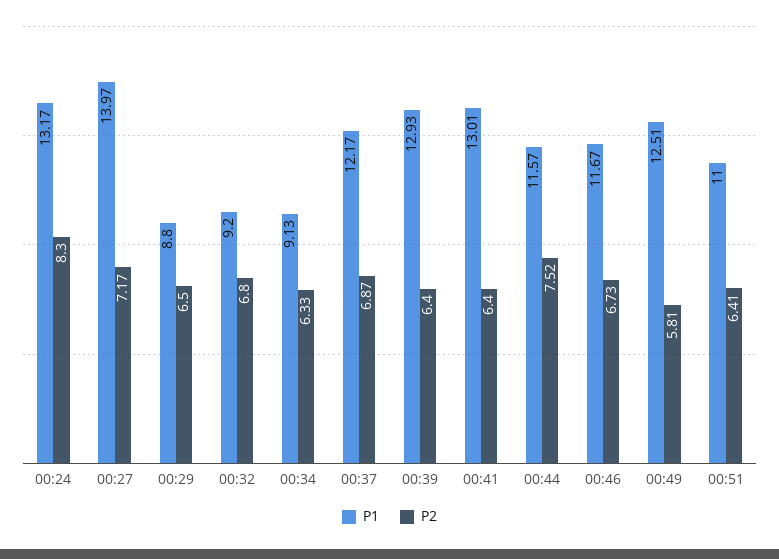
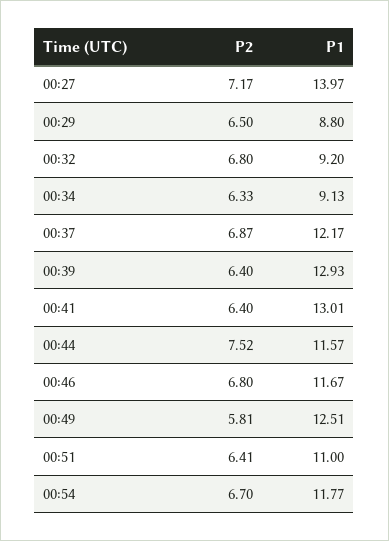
P1, 00:24: 13.17 -> none
P2, 00:24: 8.3 -> none
P2, 00:46: 6.73 -> 6.8
P2, 00:54: none -> 6.7
P1, 00:54: none -> 11.77

